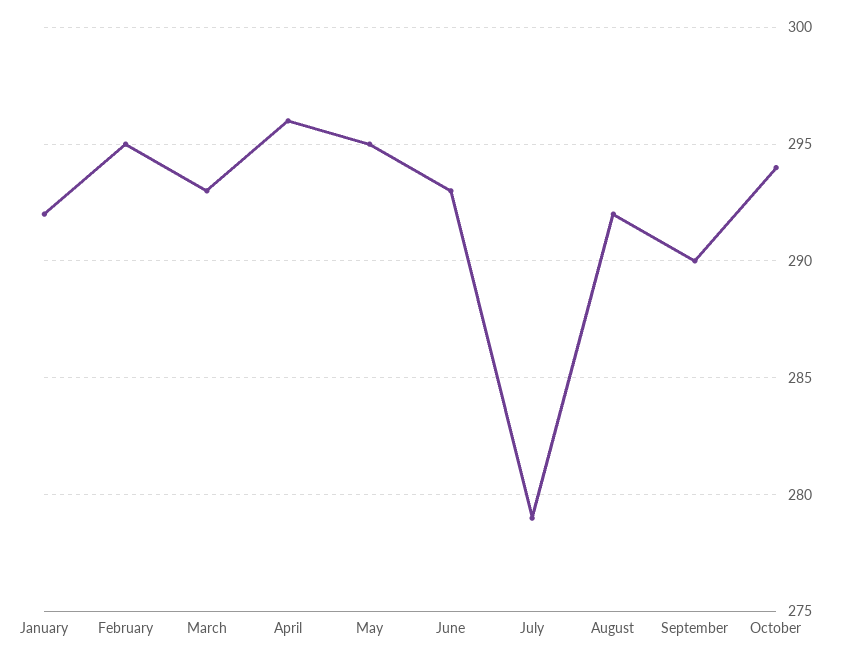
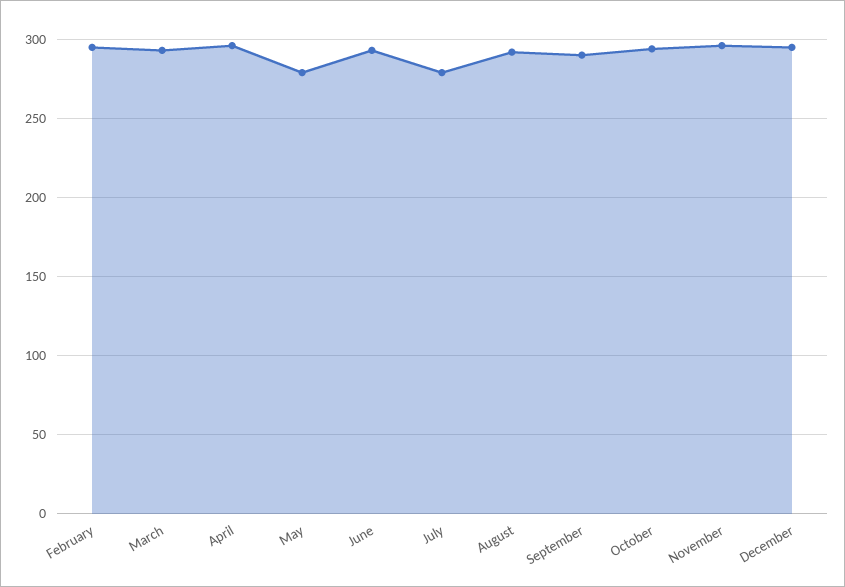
January: 292 -> none
May: 295 -> 280
November: none -> 295
December: none -> 295

